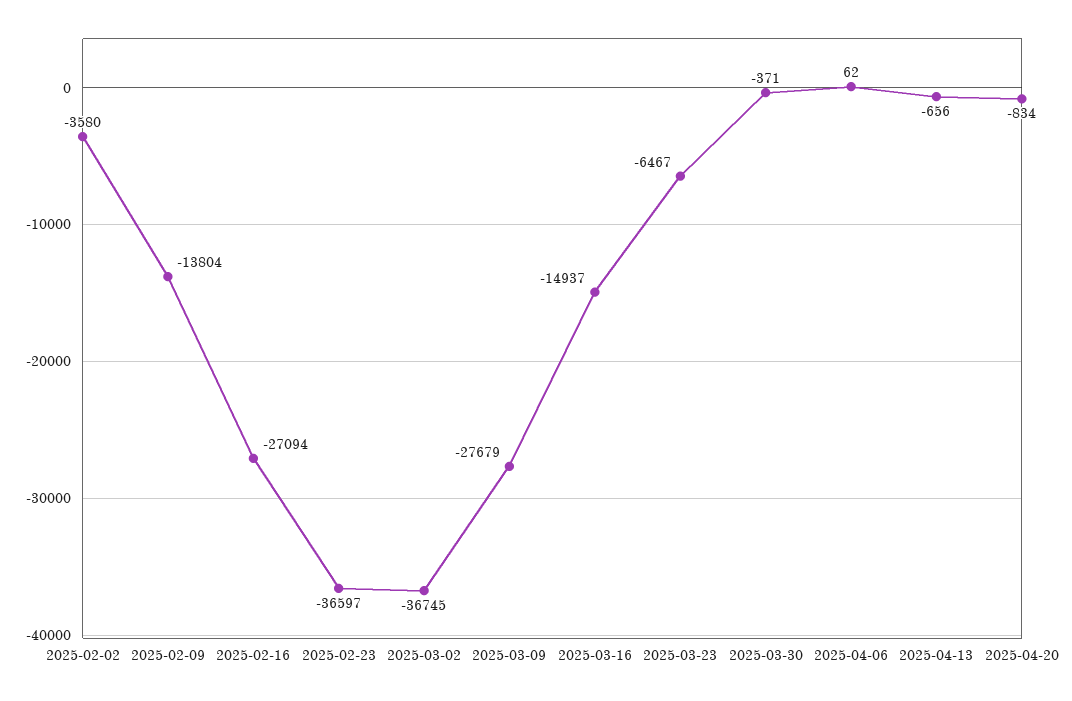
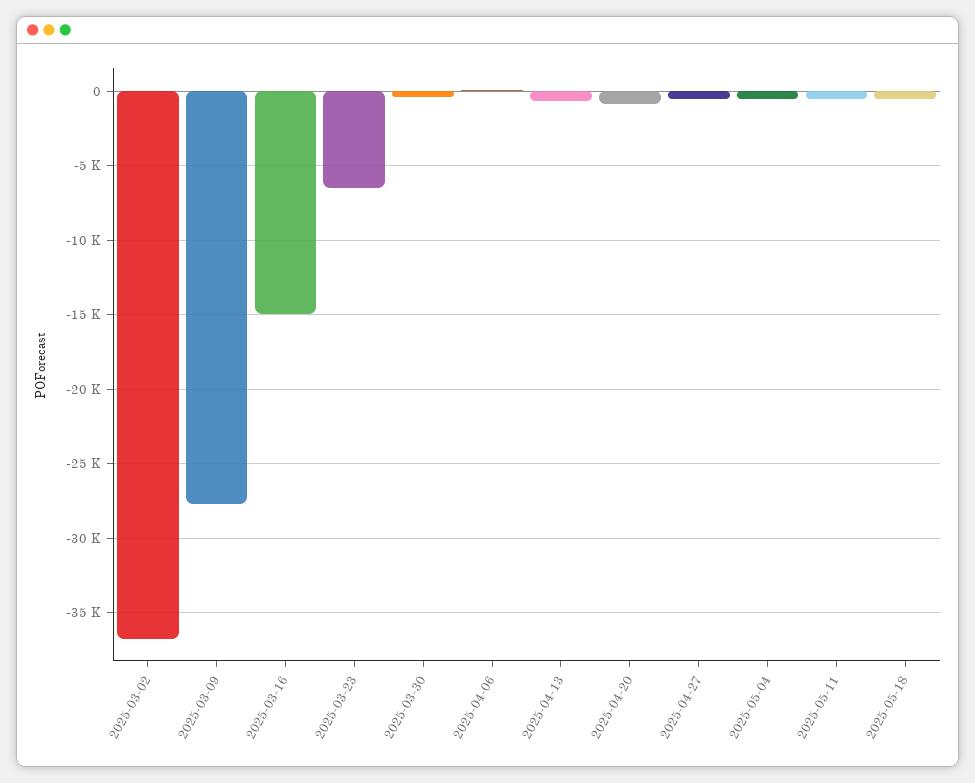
2025-02-02: -3580 -> none
2025-02-09: -13804 -> none
2025-02-16: -27094 -> none
2025-02-23: -36597 -> none
2025-04-27: none -> -500
2025-05-04: none -> -500
2025-05-11: none -> -500
2025-05-18: none -> -500

